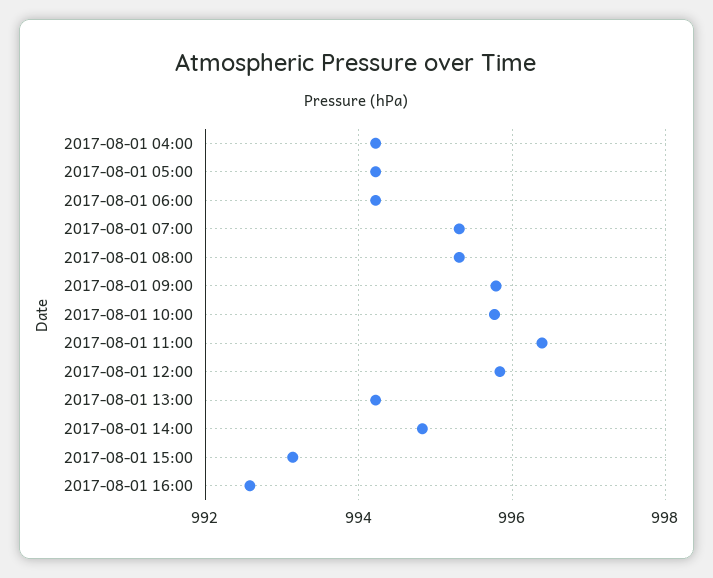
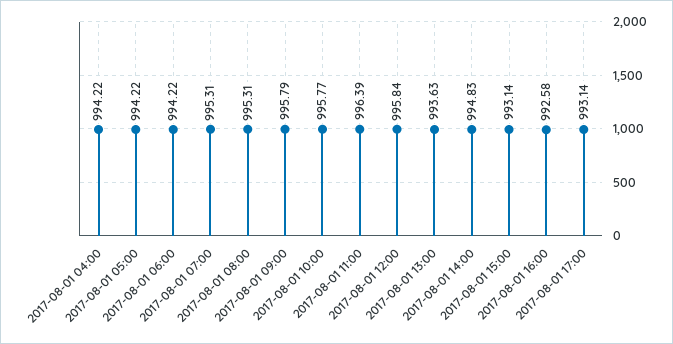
2017-08-01 13:00: 994.2 -> 993.63
2017-08-01 17:00: none -> 993.14

